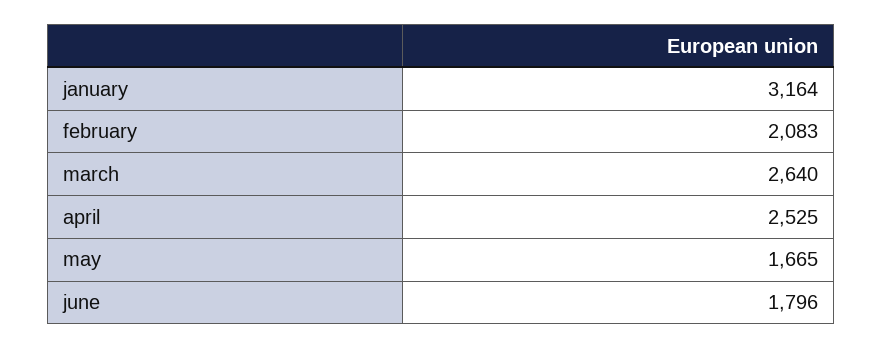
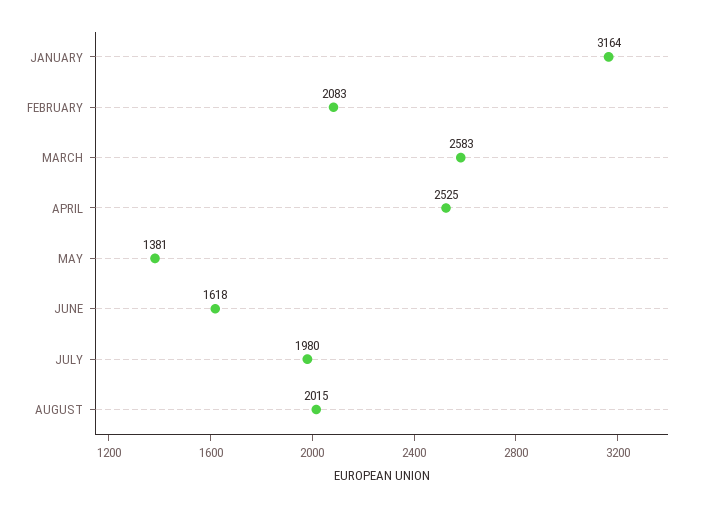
march: 2640 -> 2583
may: 1665 -> 1381
june: 1796 -> 1618
JULY: none -> 1980
AUGUST: none -> 2015

